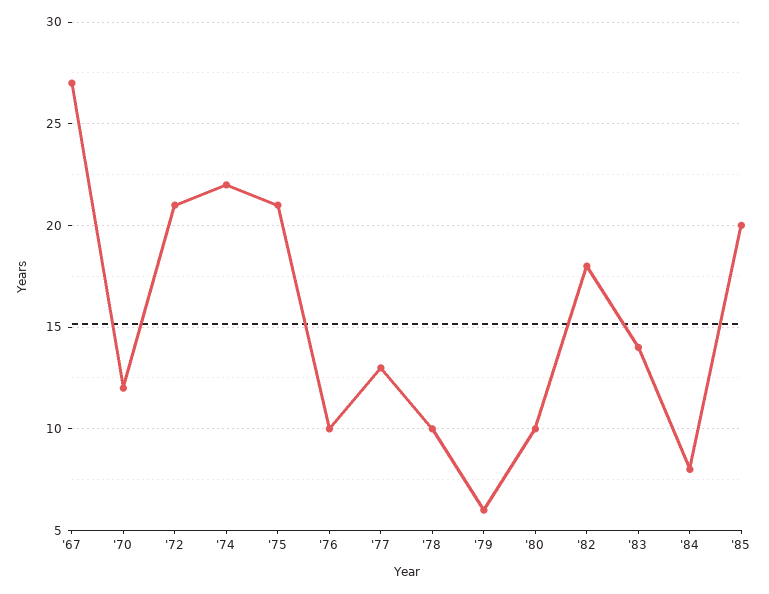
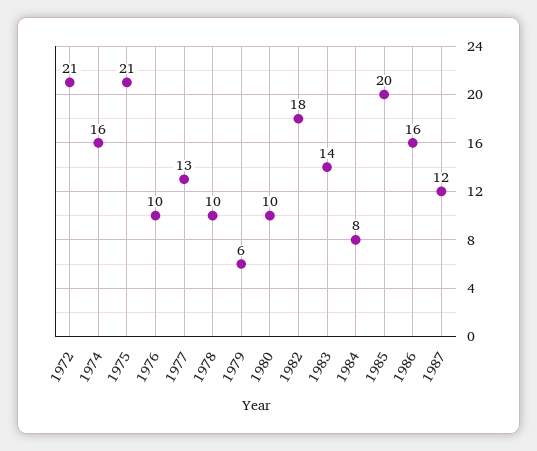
'67: 27 -> none
'70: 12 -> none
'74: 22 -> 16
1986: none -> 16
1987: none -> 12

